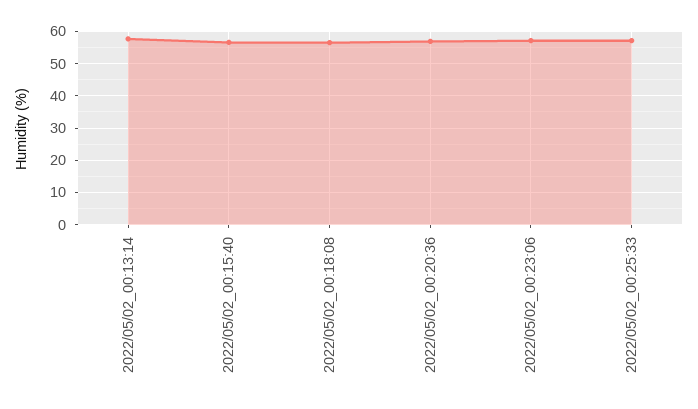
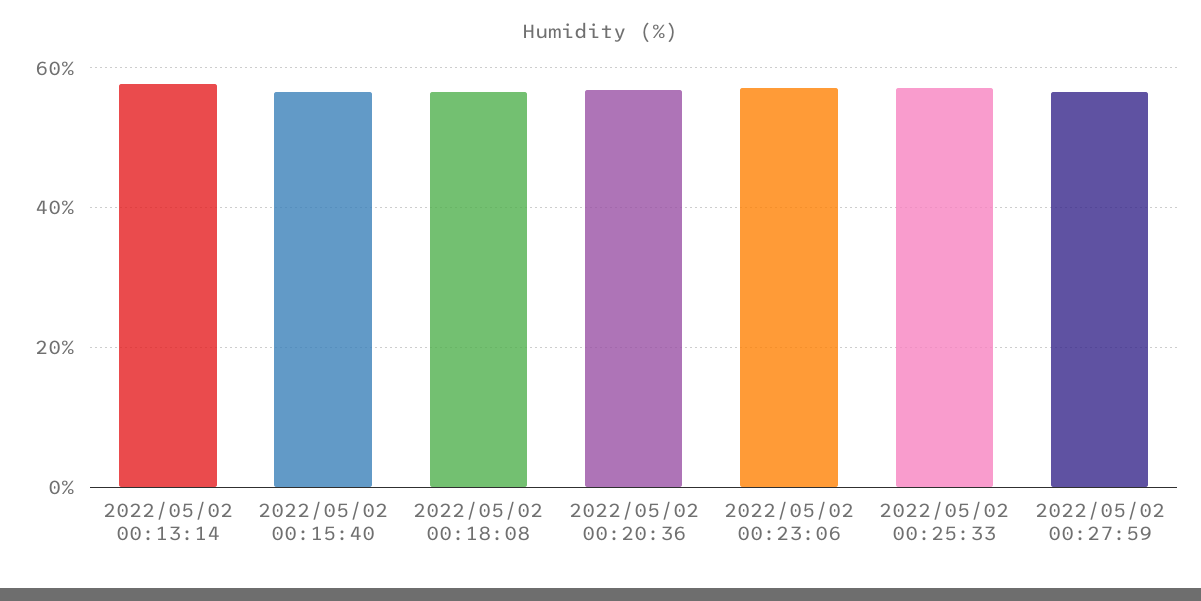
2022/05/02 00:27:59: none -> 56

